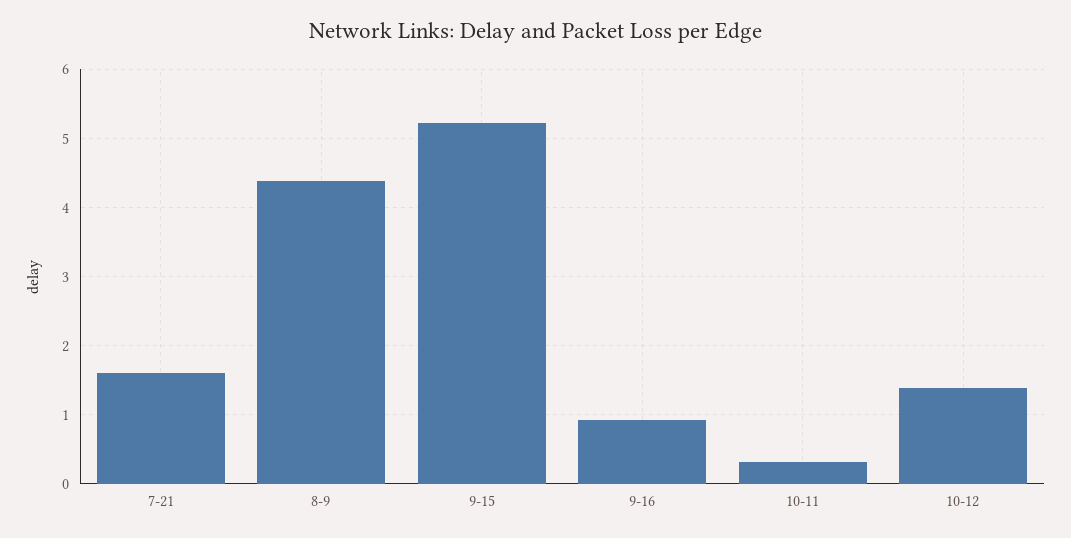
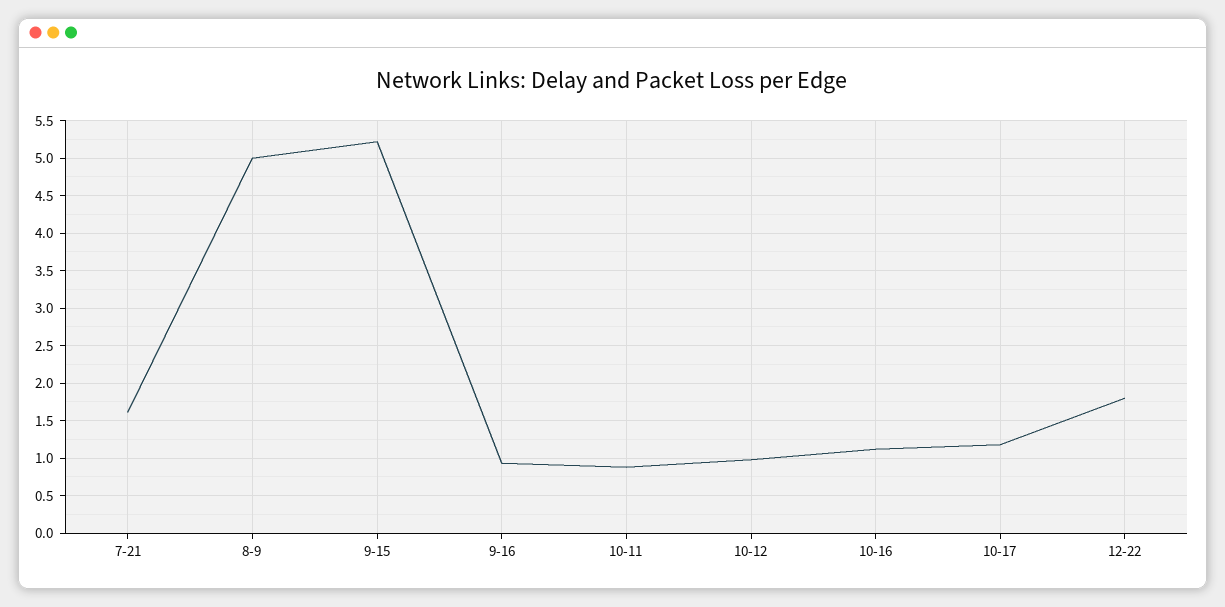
8-9: 4.4 -> 5
10-11: 0.3 -> 0.9
10-12: 1.4 -> 1
10-16: none -> 1.1
10-17: none -> 1.2
12-22: none -> 1.8

